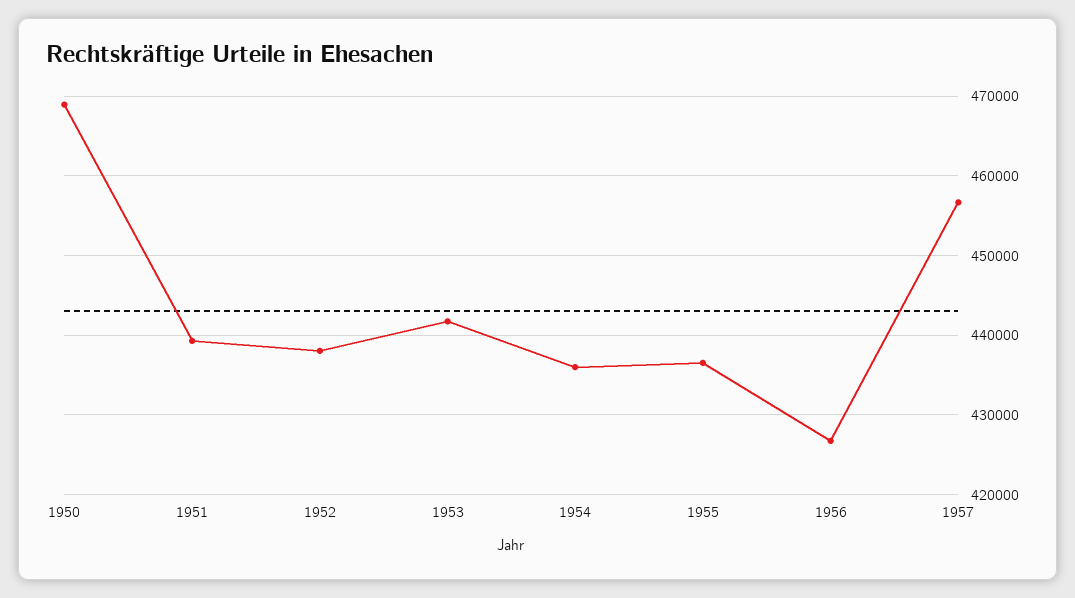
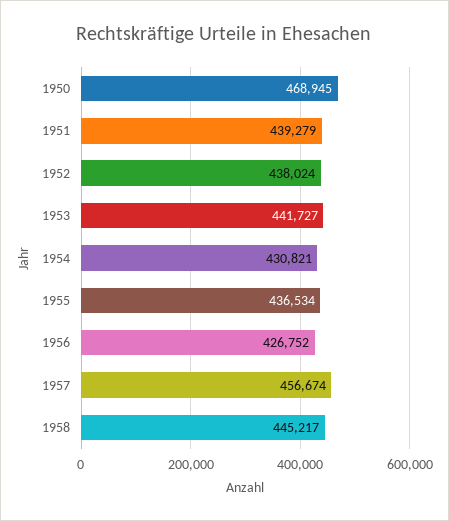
1954: 436000 -> 430821
1958: none -> 445217

